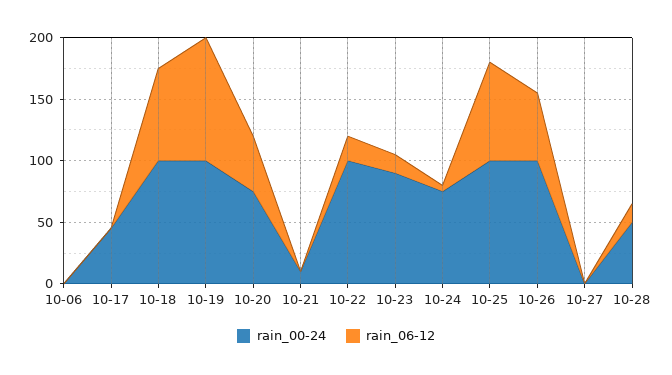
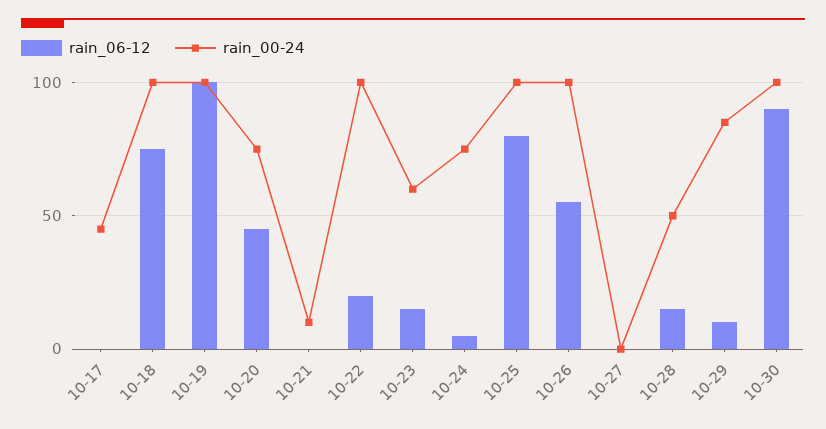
rain_00-24, 10-06: 0 -> none
rain_06-12, 10-06: 0 -> none
rain_00-24, 10-23: 90 -> 60
rain_06-12, 10-29: none -> 10
rain_00-24, 10-29: none -> 85
rain_06-12, 10-30: none -> 90
rain_00-24, 10-30: none -> 100

